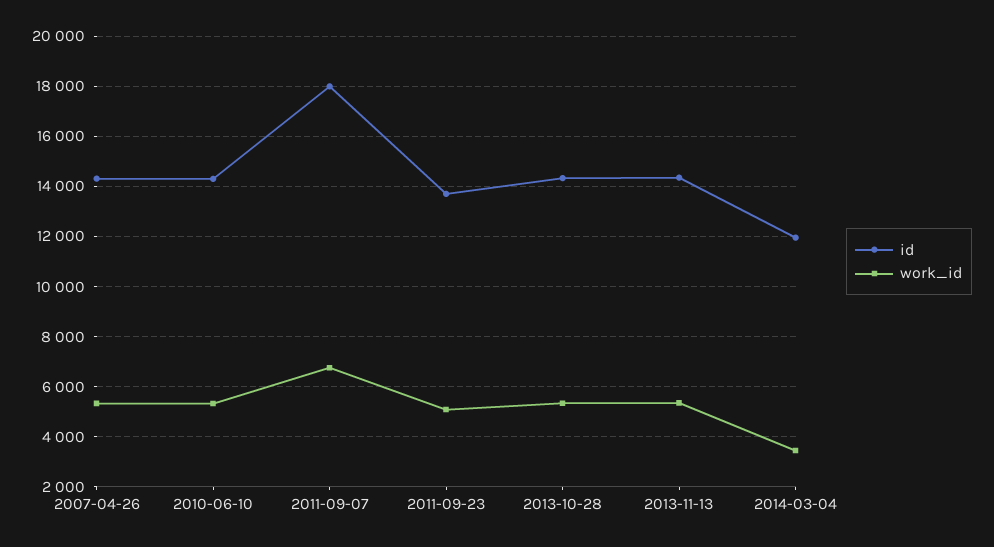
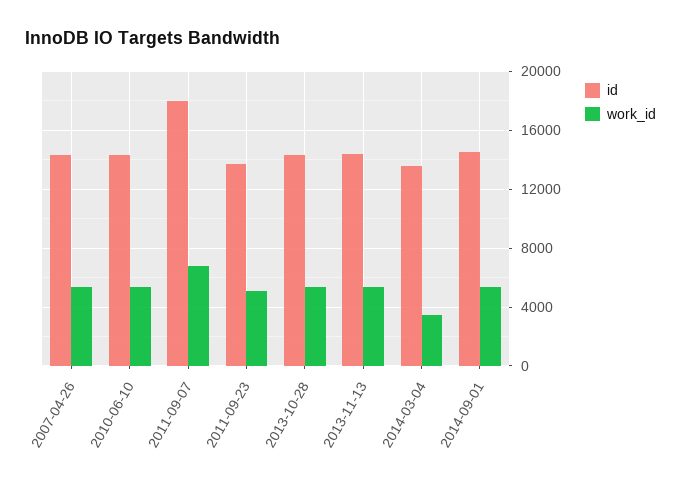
id, 2014-03-04: 12000 -> 13500
id, 2014-09-01: none -> 14500
work_id, 2014-09-01: none -> 5500

